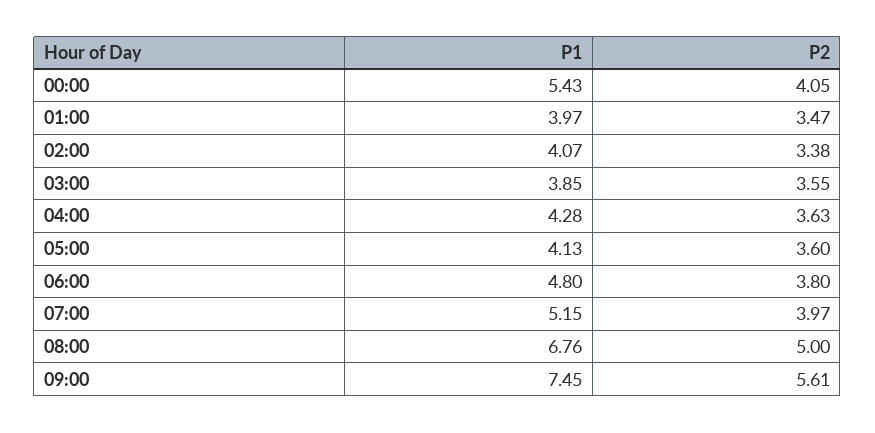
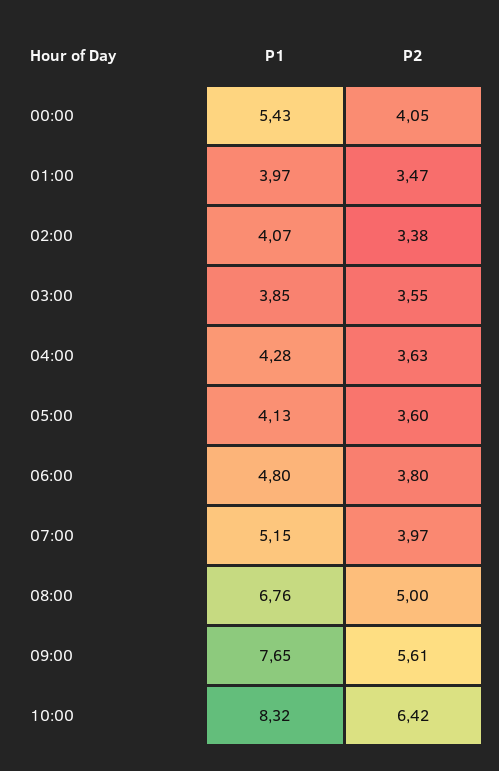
P1, 09:00: 7.45 -> 7.65
P1, 10:00: none -> 8.32
P2, 10:00: none -> 6.42

